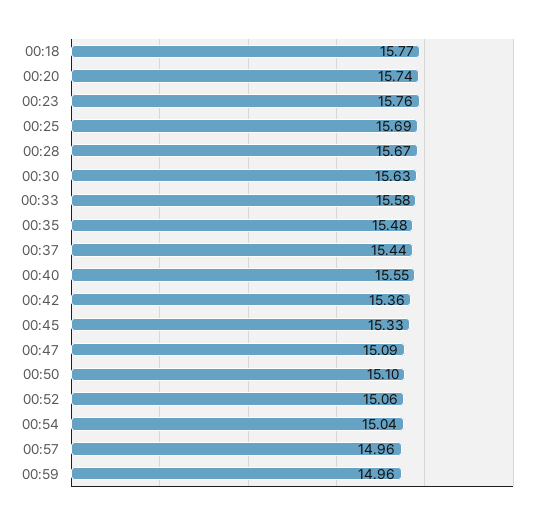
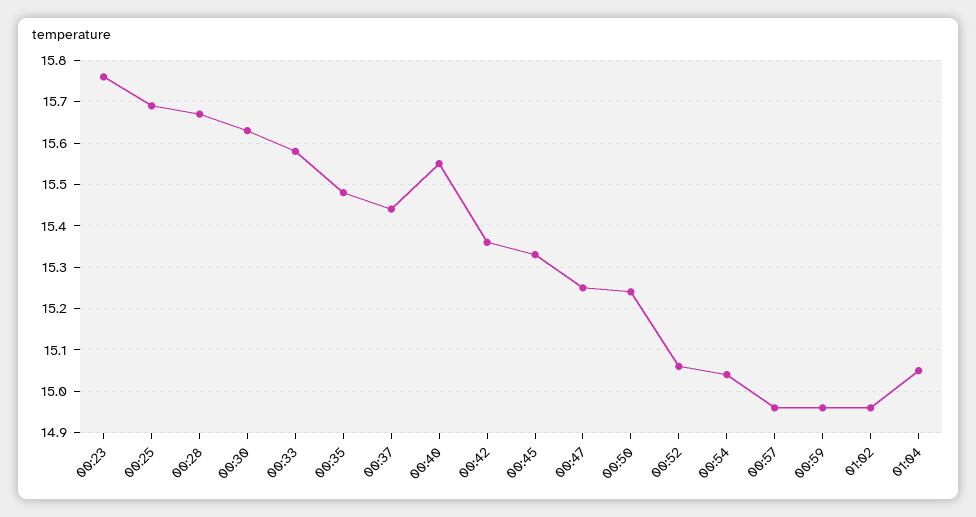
00:18: 15.77 -> none
00:20: 15.74 -> none
00:47: 15.09 -> 15.25
00:50: 15.1 -> 15.25
01:02: none -> 14.95
01:04: none -> 15.05

